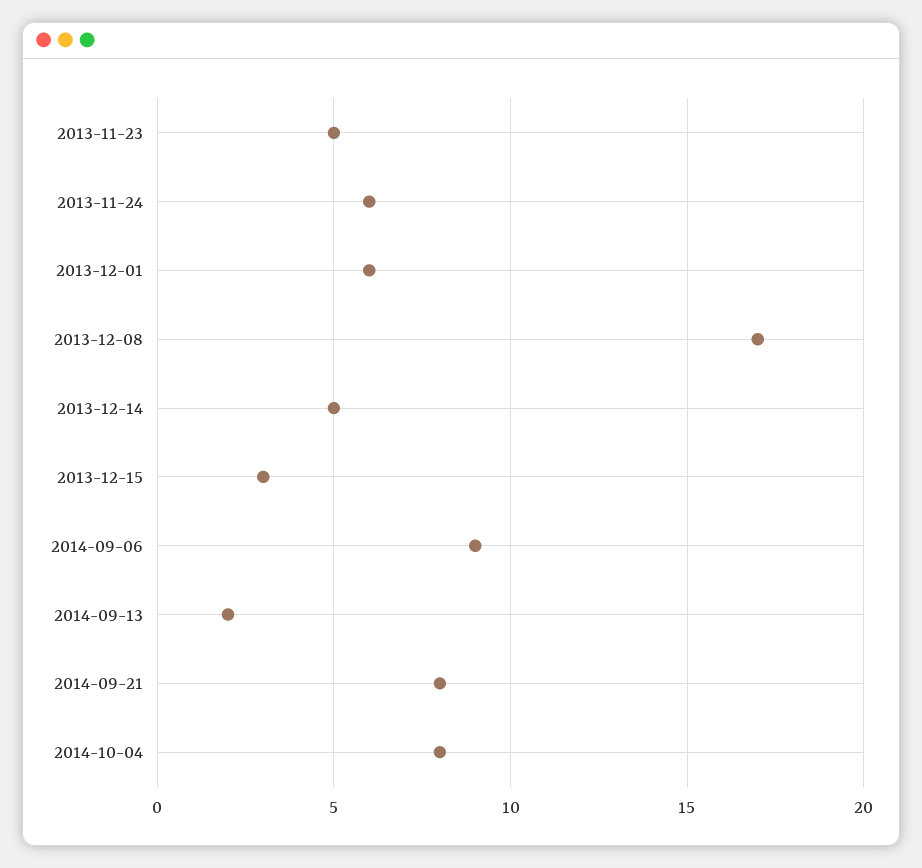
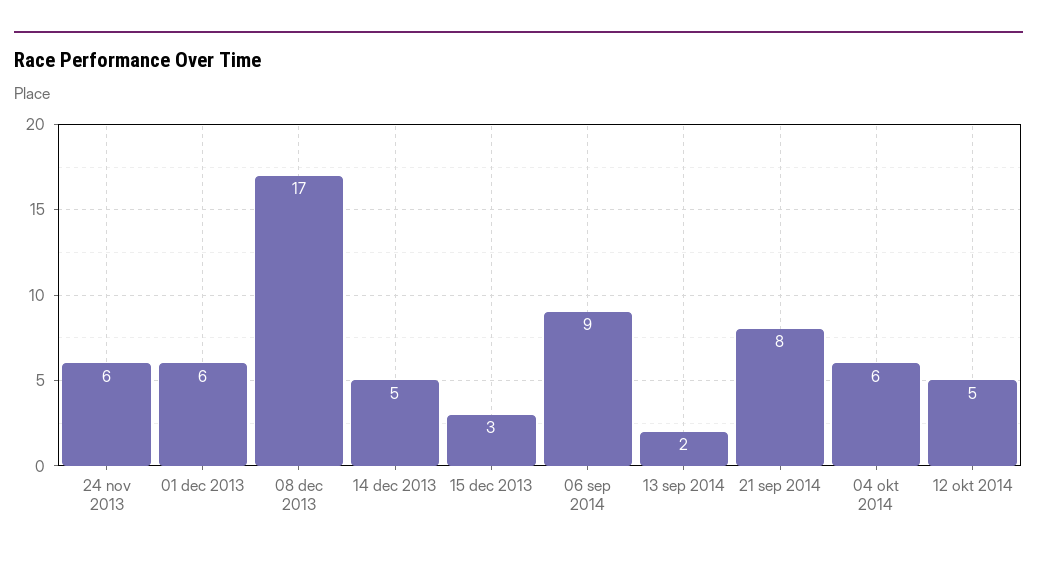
2013-11-23: 5 -> none
2014-10-04: 8 -> 6
12 okt 2014: none -> 5

